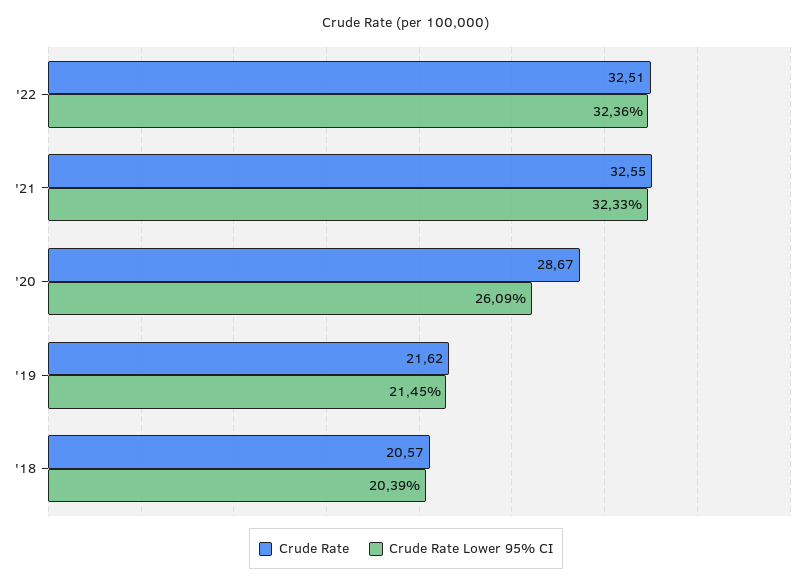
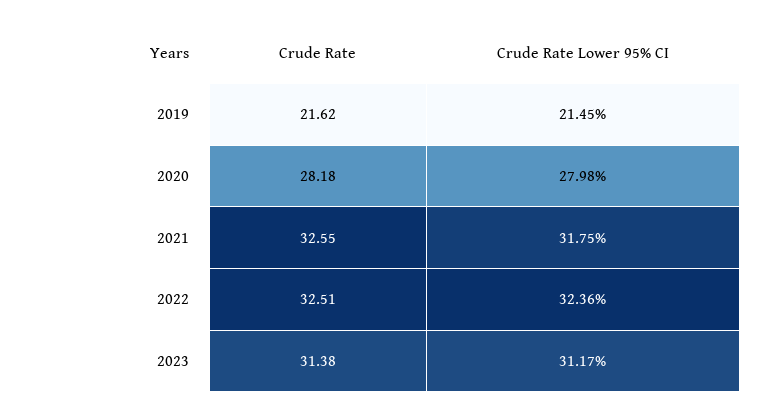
Crude Rate Lower 95% CI, '21: 32.33 -> 31.75
Crude Rate, '20: 28.67 -> 28.18
Crude Rate Lower 95% CI, '20: 26.09 -> 27.98
Crude Rate, '18: 20.57 -> none
Crude Rate Lower 95% CI, '18: 20.39 -> none
Crude Rate, 2023: none -> 31.38
Crude Rate Lower 95% CI, 2023: none -> 31.17

